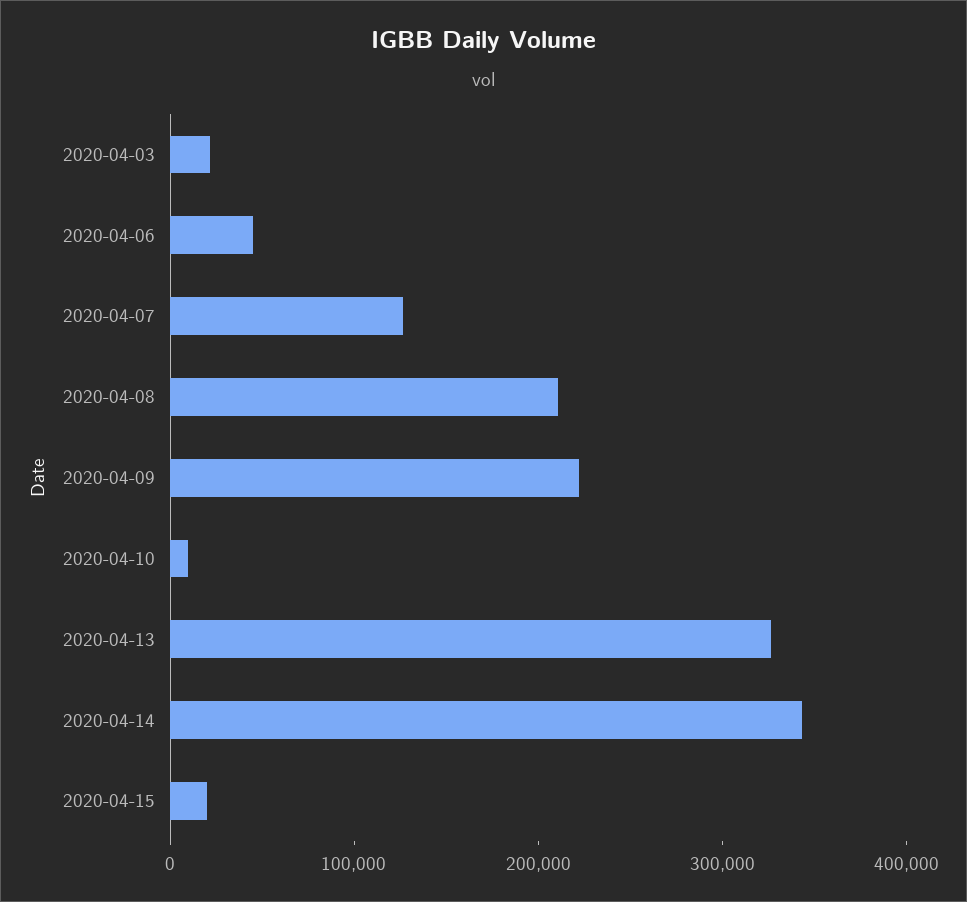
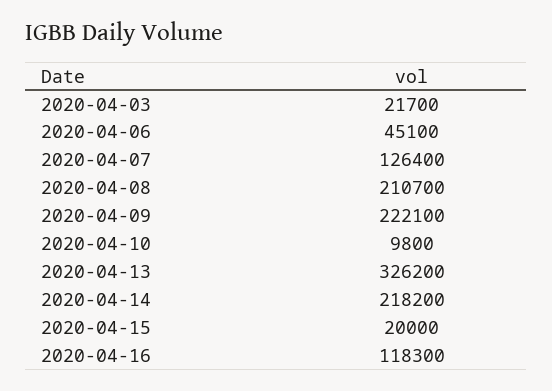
2020-04-14: 340000 -> 218200
2020-04-16: none -> 118300

